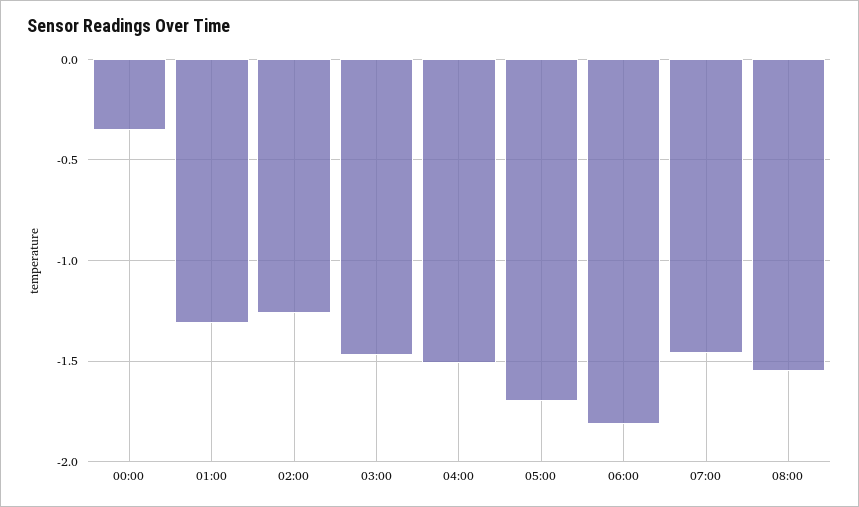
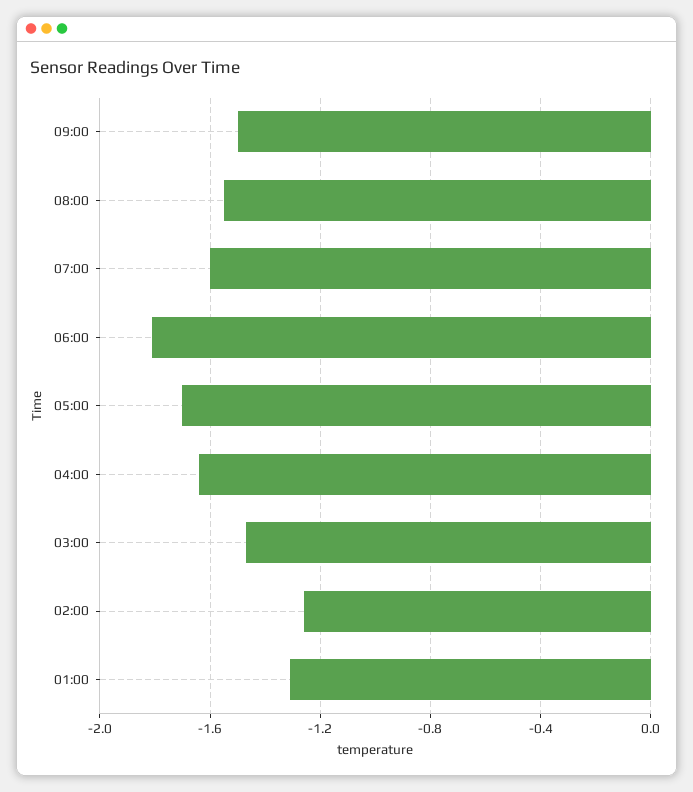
00:00: -0.35 -> none
04:00: -1.5 -> -1.65
07:00: -1.45 -> -1.6
09:00: none -> -1.5

